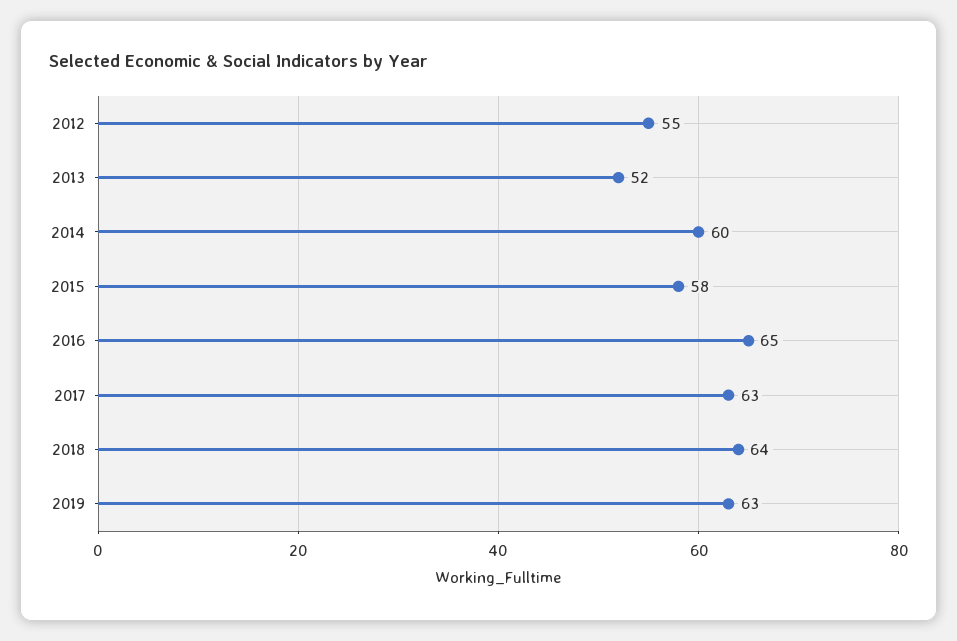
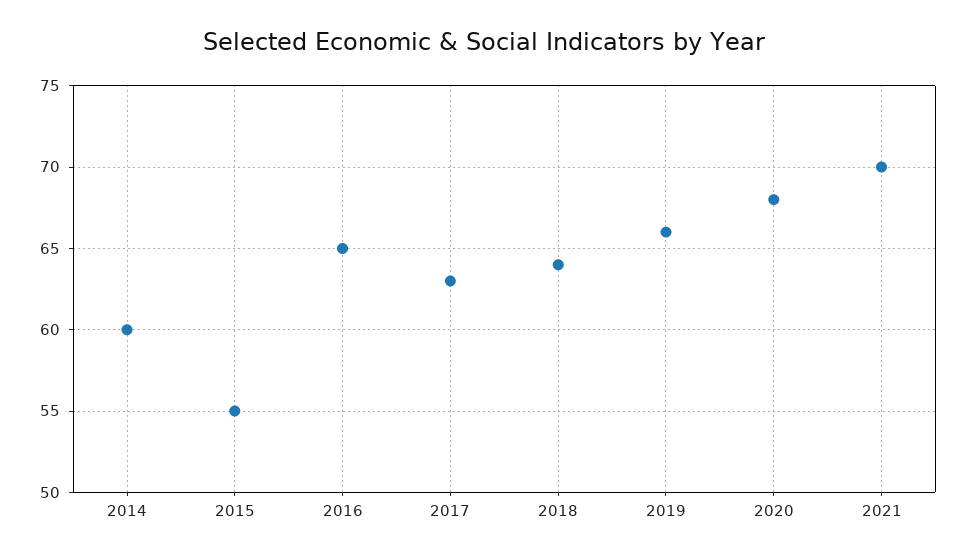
2012: 55 -> none
2013: 52 -> none
2015: 58 -> 55
2019: 63 -> 66
2020: none -> 68
2021: none -> 70

